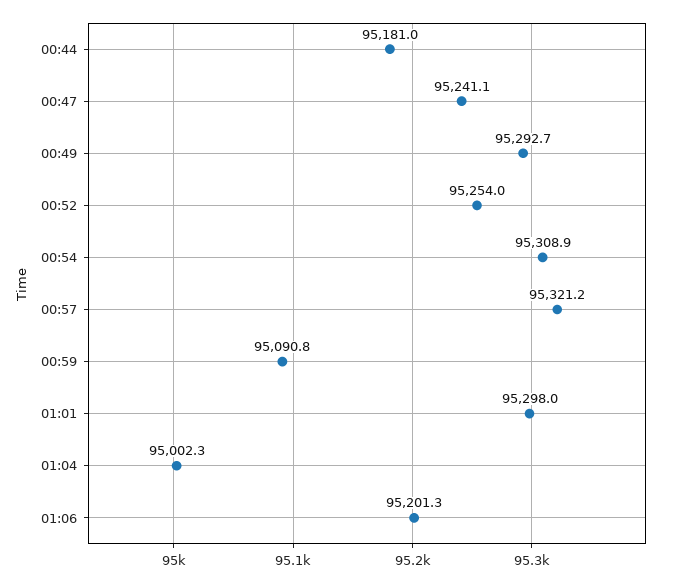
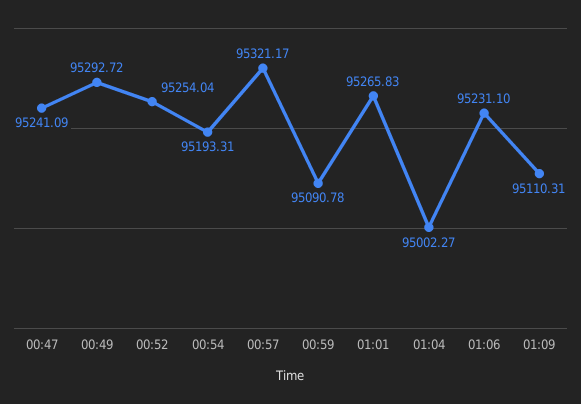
00:44: 95181 -> none
00:54: 95308.9 -> 95193.31
01:01: 95298 -> 95265.83
01:06: 95201.3 -> 95231.1
01:09: none -> 95110.31

